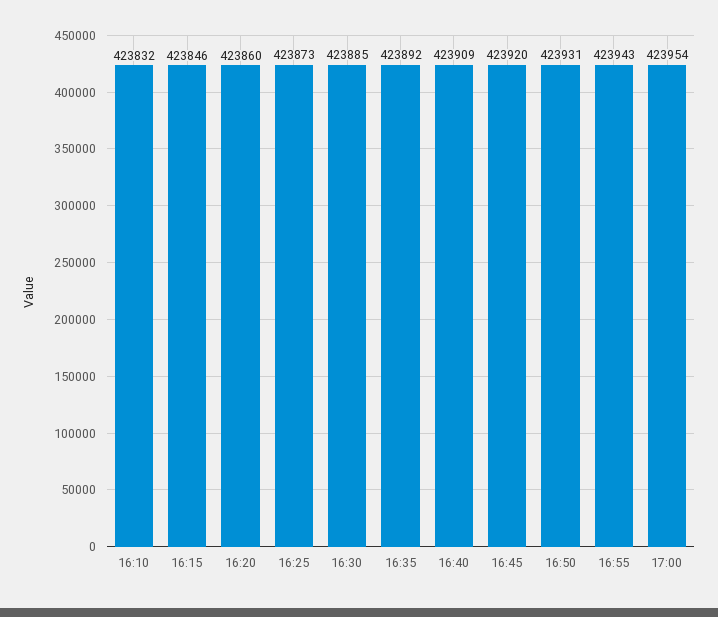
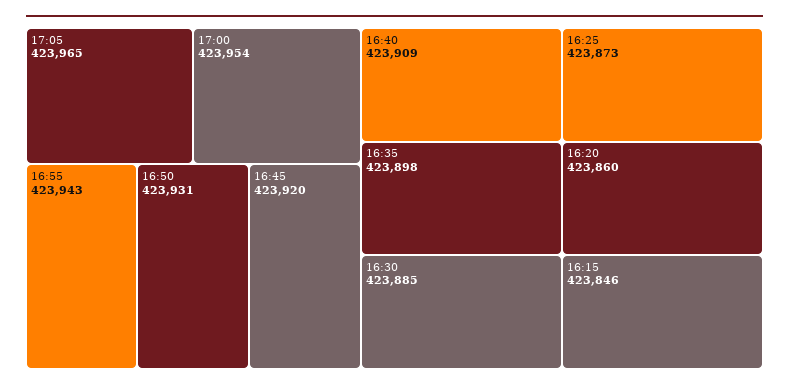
16:10: 423832 -> none
16:35: 423892 -> 423898
17:05: none -> 423965

